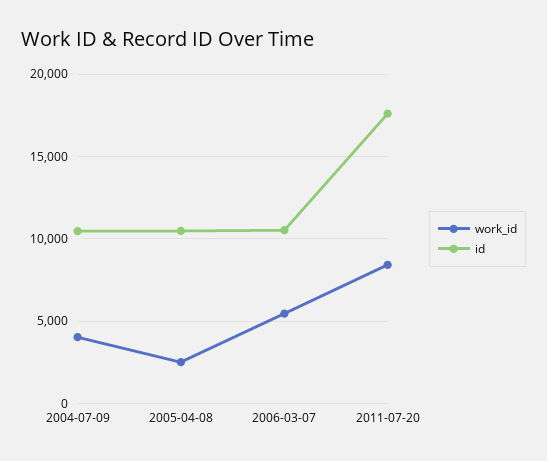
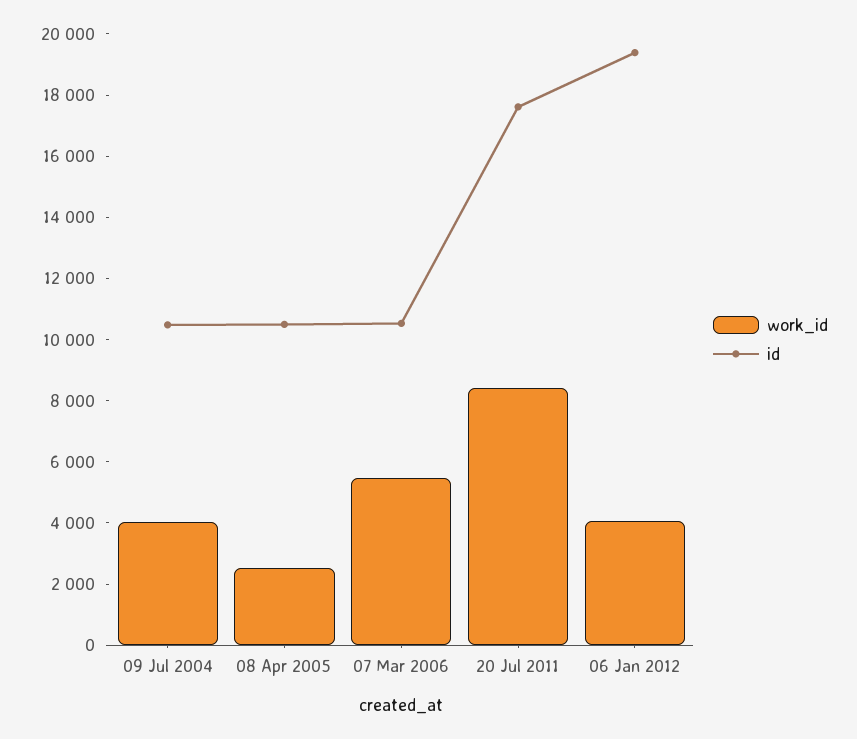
work_id, 06 Jan 2012: none -> 4000
id, 06 Jan 2012: none -> 19500

